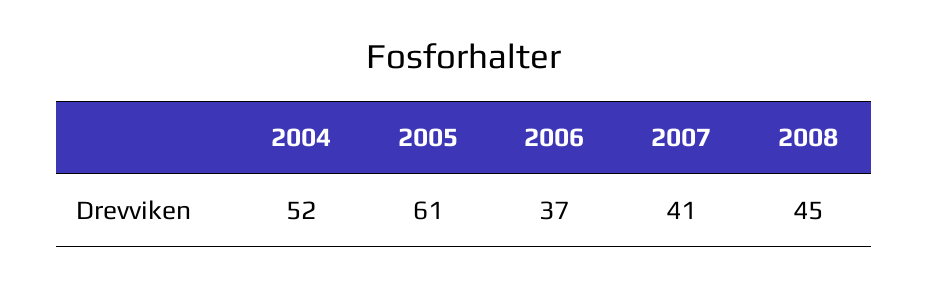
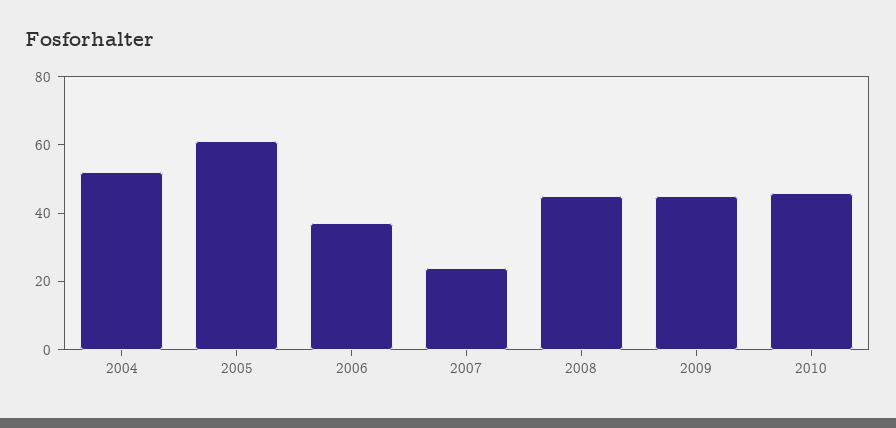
2007: 41 -> 25
2009: none -> 45
2010: none -> 45

